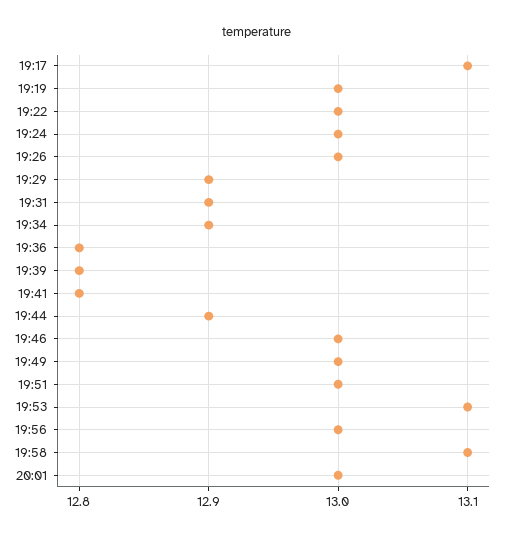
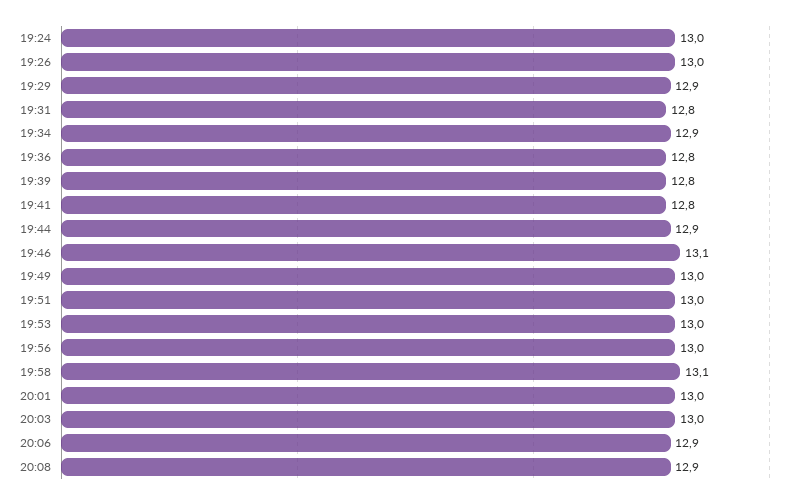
19:17: 13.1 -> none
19:19: 13 -> none
19:22: 13 -> none
19:31: 12.9 -> 12.8
19:46: 13 -> 13.1
19:53: 13.1 -> 13
20:03: none -> 13
20:06: none -> 12.9
20:08: none -> 12.9

